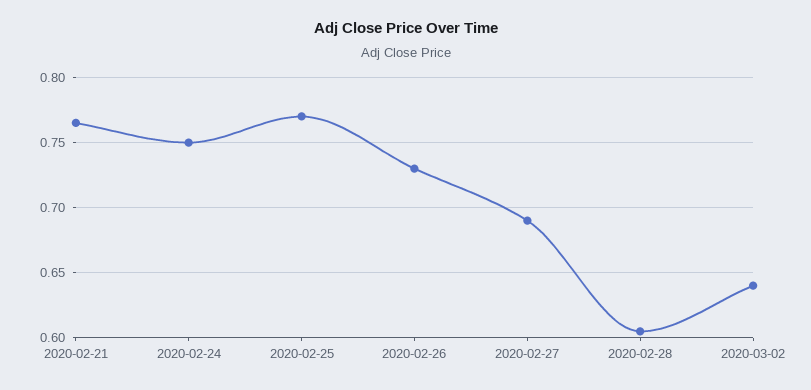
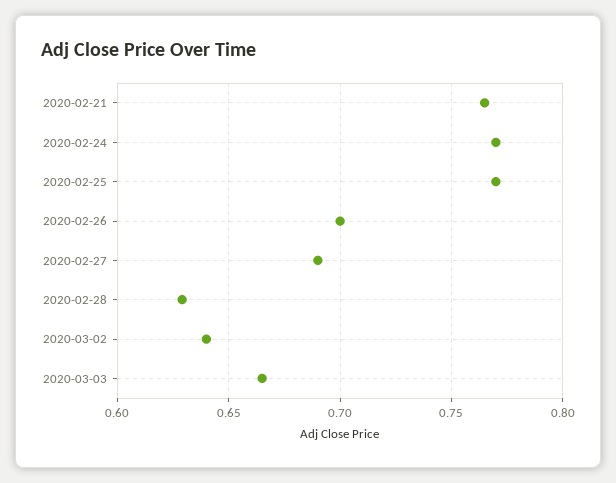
2020-02-24: 0.75 -> 0.77
2020-02-26: 0.73 -> 0.7
2020-02-28: 0.605 -> 0.63
2020-03-03: none -> 0.665

